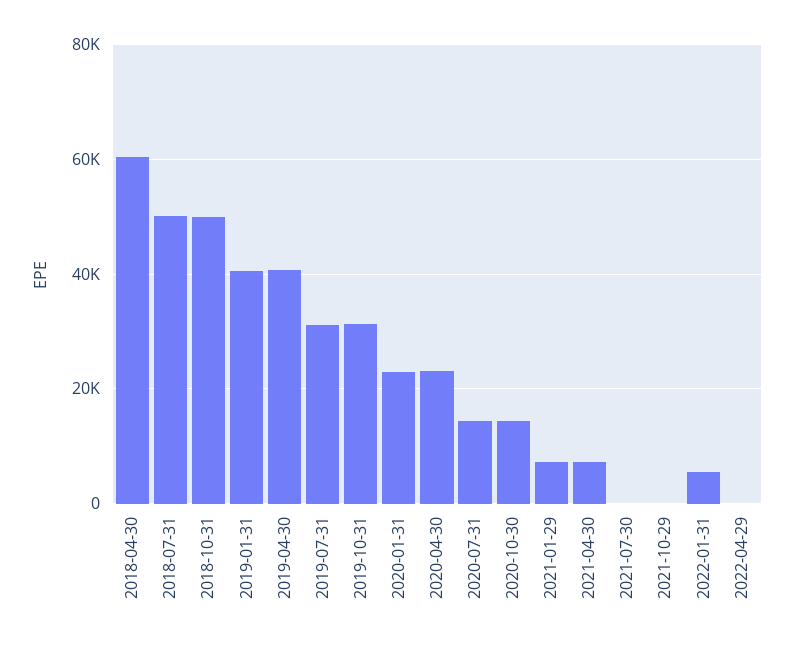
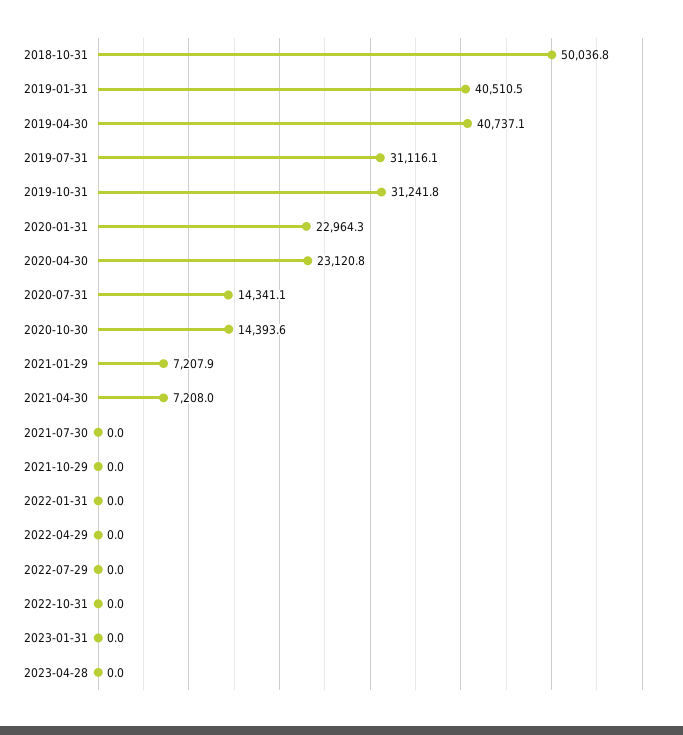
2018-04-30: 60000 -> none
2018-07-31: 50000 -> none
2022-01-31: 6000 -> 0
2022-07-29: none -> 0
2022-10-31: none -> 0
2023-01-31: none -> 0
2023-04-28: none -> 0

